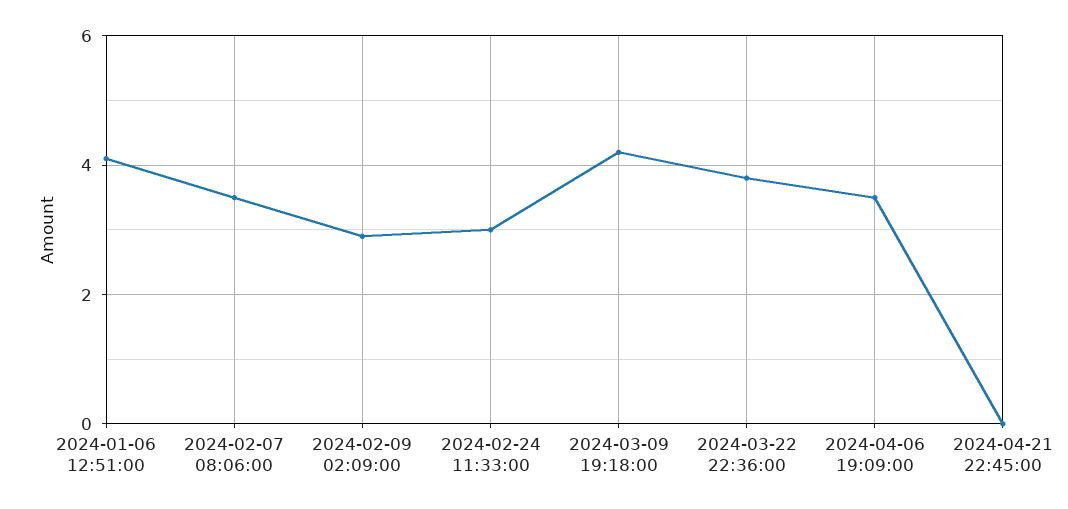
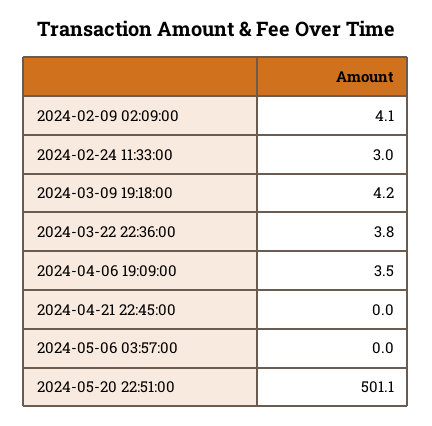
2024-01-06 12:51:00: 4 -> none
2024-02-07 08:06:00: 3.5 -> none
2024-02-09 02:09:00: 3 -> 4.1
2024-05-06 03:57:00: none -> 0
2024-05-20 22:51:00: none -> 501.1

